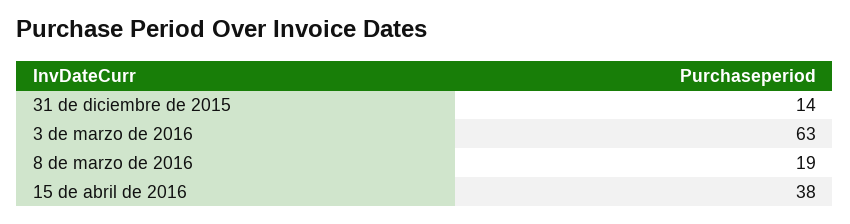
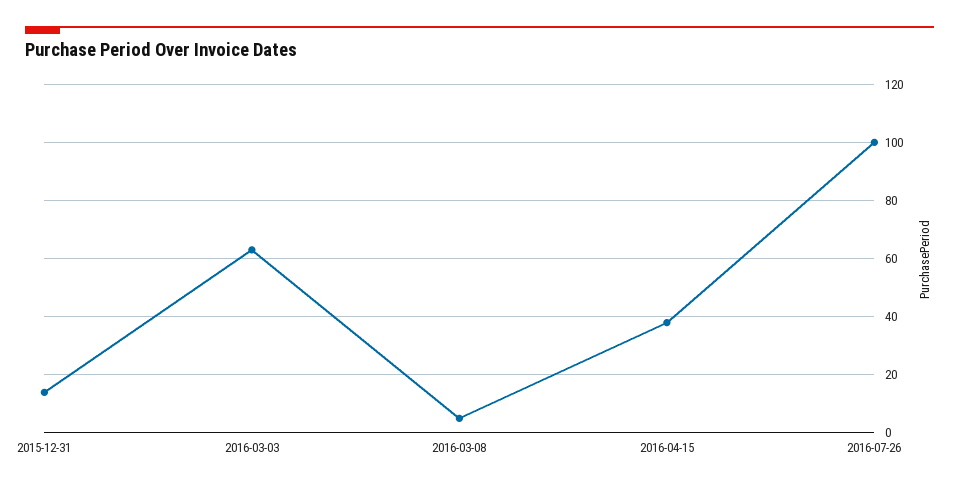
8 de marzo de 2016: 19 -> 5
2016-07-26: none -> 100

